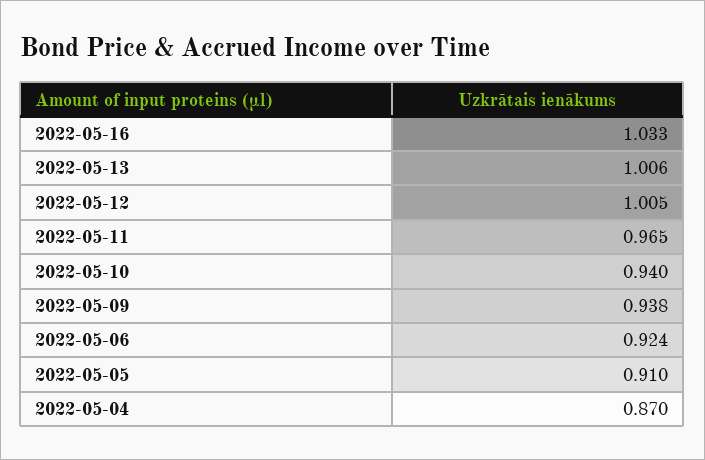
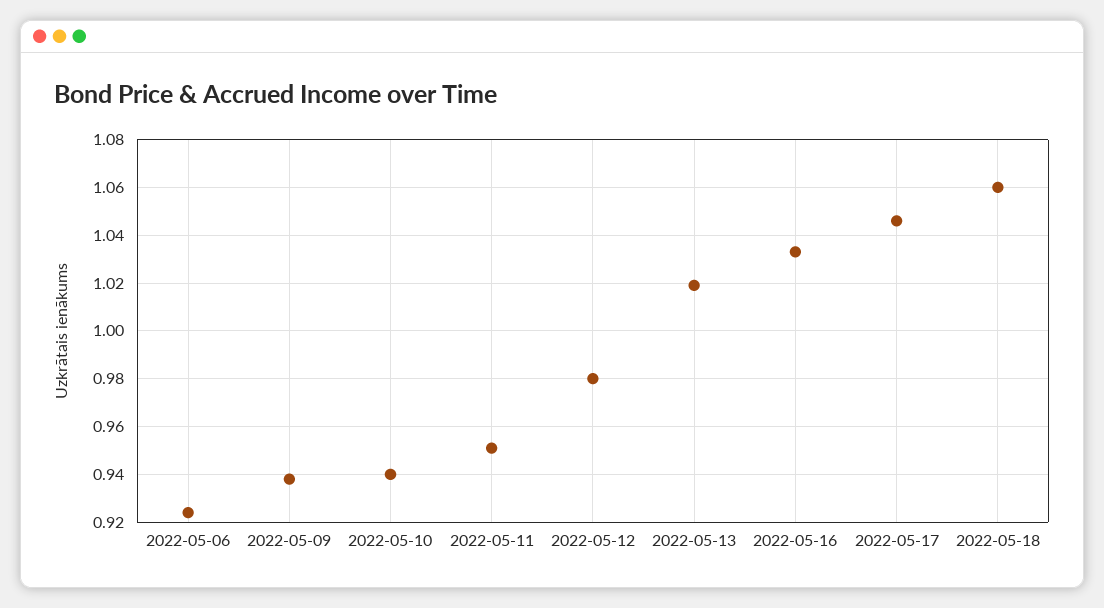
2022-05-13: 1.006 -> 1.02
2022-05-12: 1.005 -> 0.98
2022-05-11: 0.965 -> 0.95
2022-05-05: 0.91 -> none
2022-05-04: 0.87 -> none
2022-05-17: none -> 1.045
2022-05-18: none -> 1.06

